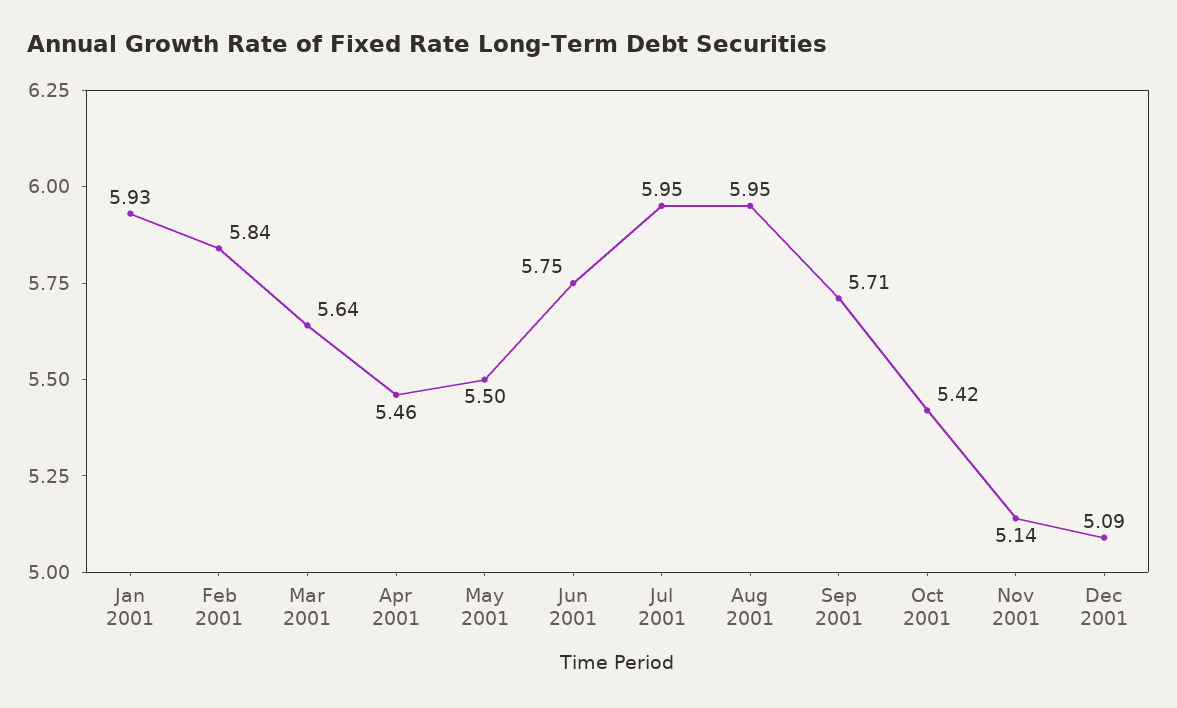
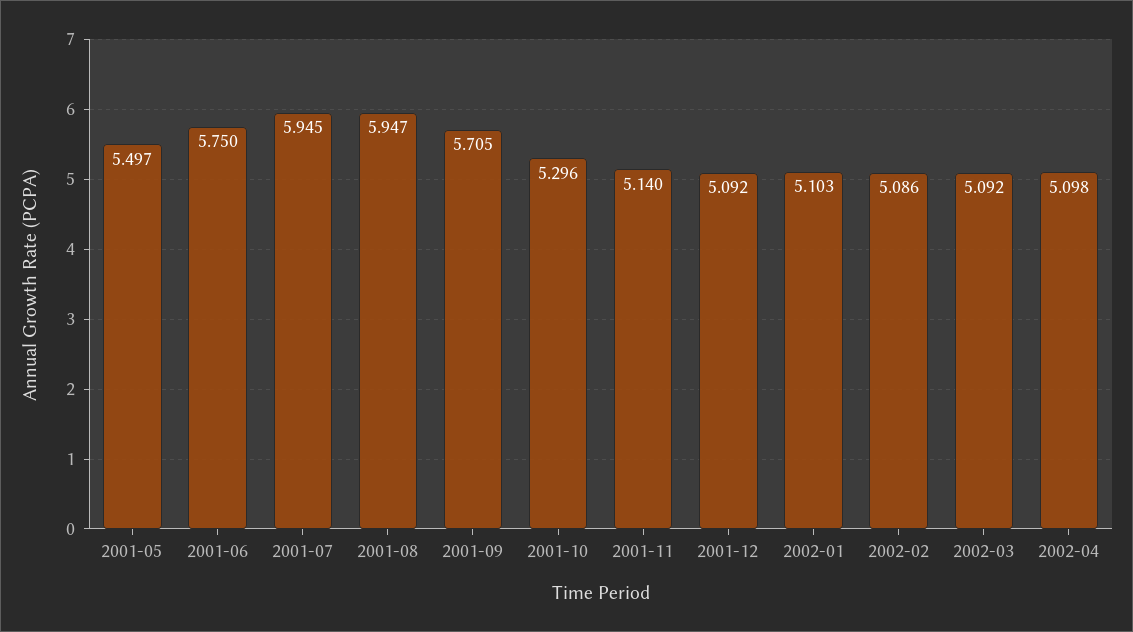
Jan 2001: 5.93 -> none
Feb 2001: 5.84 -> none
Mar 2001: 5.64 -> none
Apr 2001: 5.46 -> none
Oct 2001: 5.42 -> 5.296
2002-01: none -> 5.103
2002-02: none -> 5.086
2002-03: none -> 5.092
2002-04: none -> 5.098

